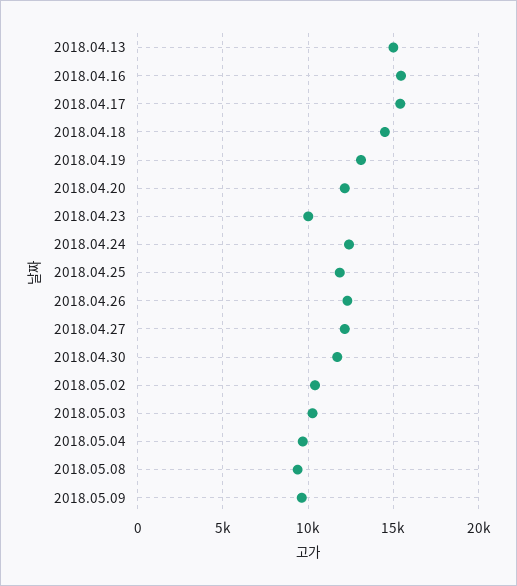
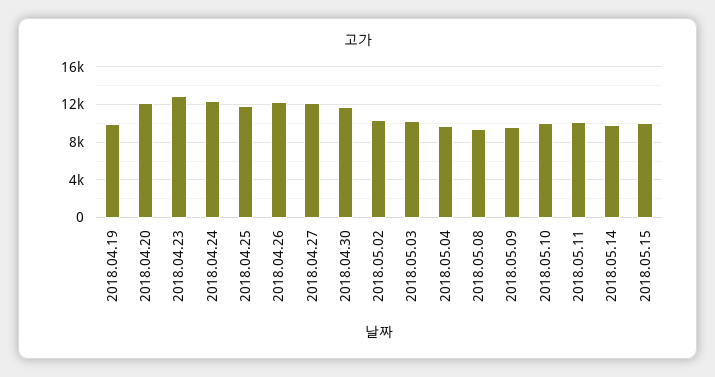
2018.04.13: 15000 -> none
2018.04.16: 15500 -> none
2018.04.17: 15500 -> none
2018.04.18: 14500 -> none
2018.04.19: 13000 -> 10000
2018.04.23: 10000 -> 13000
2018.05.10: none -> 10000
2018.05.11: none -> 10000
2018.05.14: none -> 10000
2018.05.15: none -> 10000

